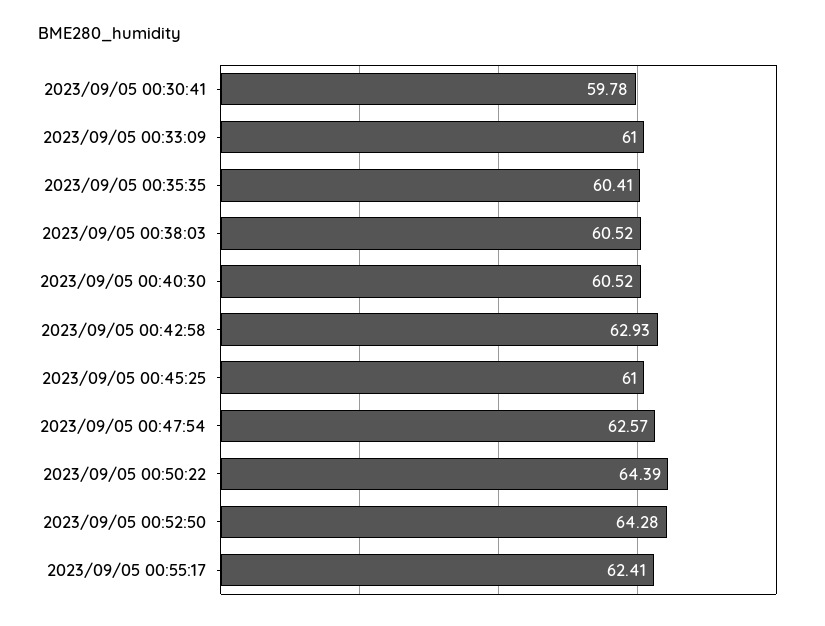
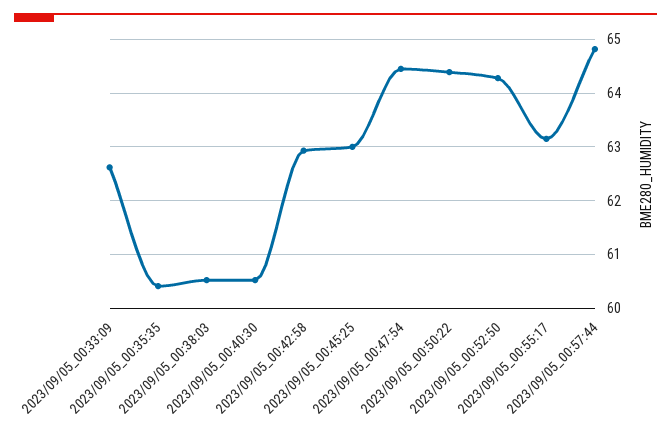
2023/09/05 00:30:41: 59.78 -> none
2023/09/05 00:33:09: 61 -> 62.6
2023/09/05 00:45:25: 61 -> 63
2023/09/05 00:47:54: 62.57 -> 64.4
2023/09/05 00:55:17: 62.41 -> 63.2
2023/09/05_00:57:44: none -> 64.8

